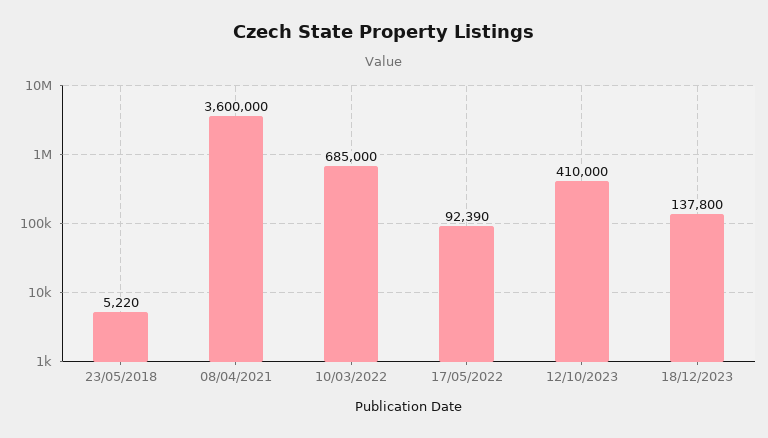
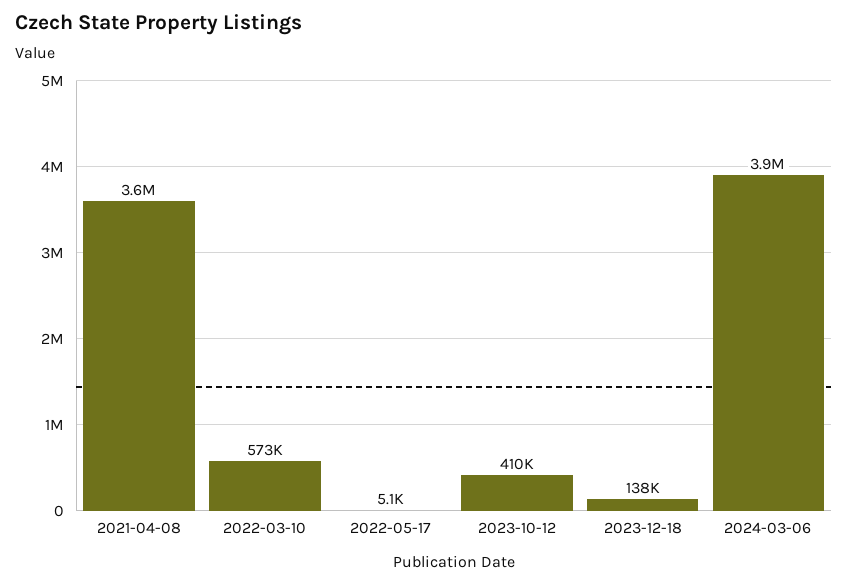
23/05/2018: 5220 -> none
10/03/2022: 685000 -> 573000
17/05/2022: 92390 -> 5100
2024-03-06: none -> 3900000

